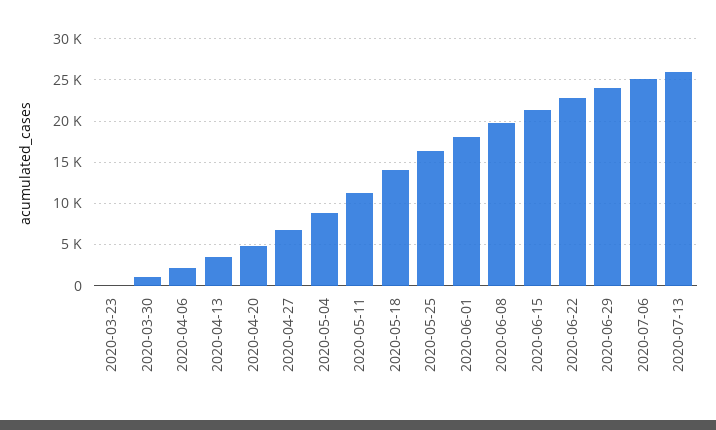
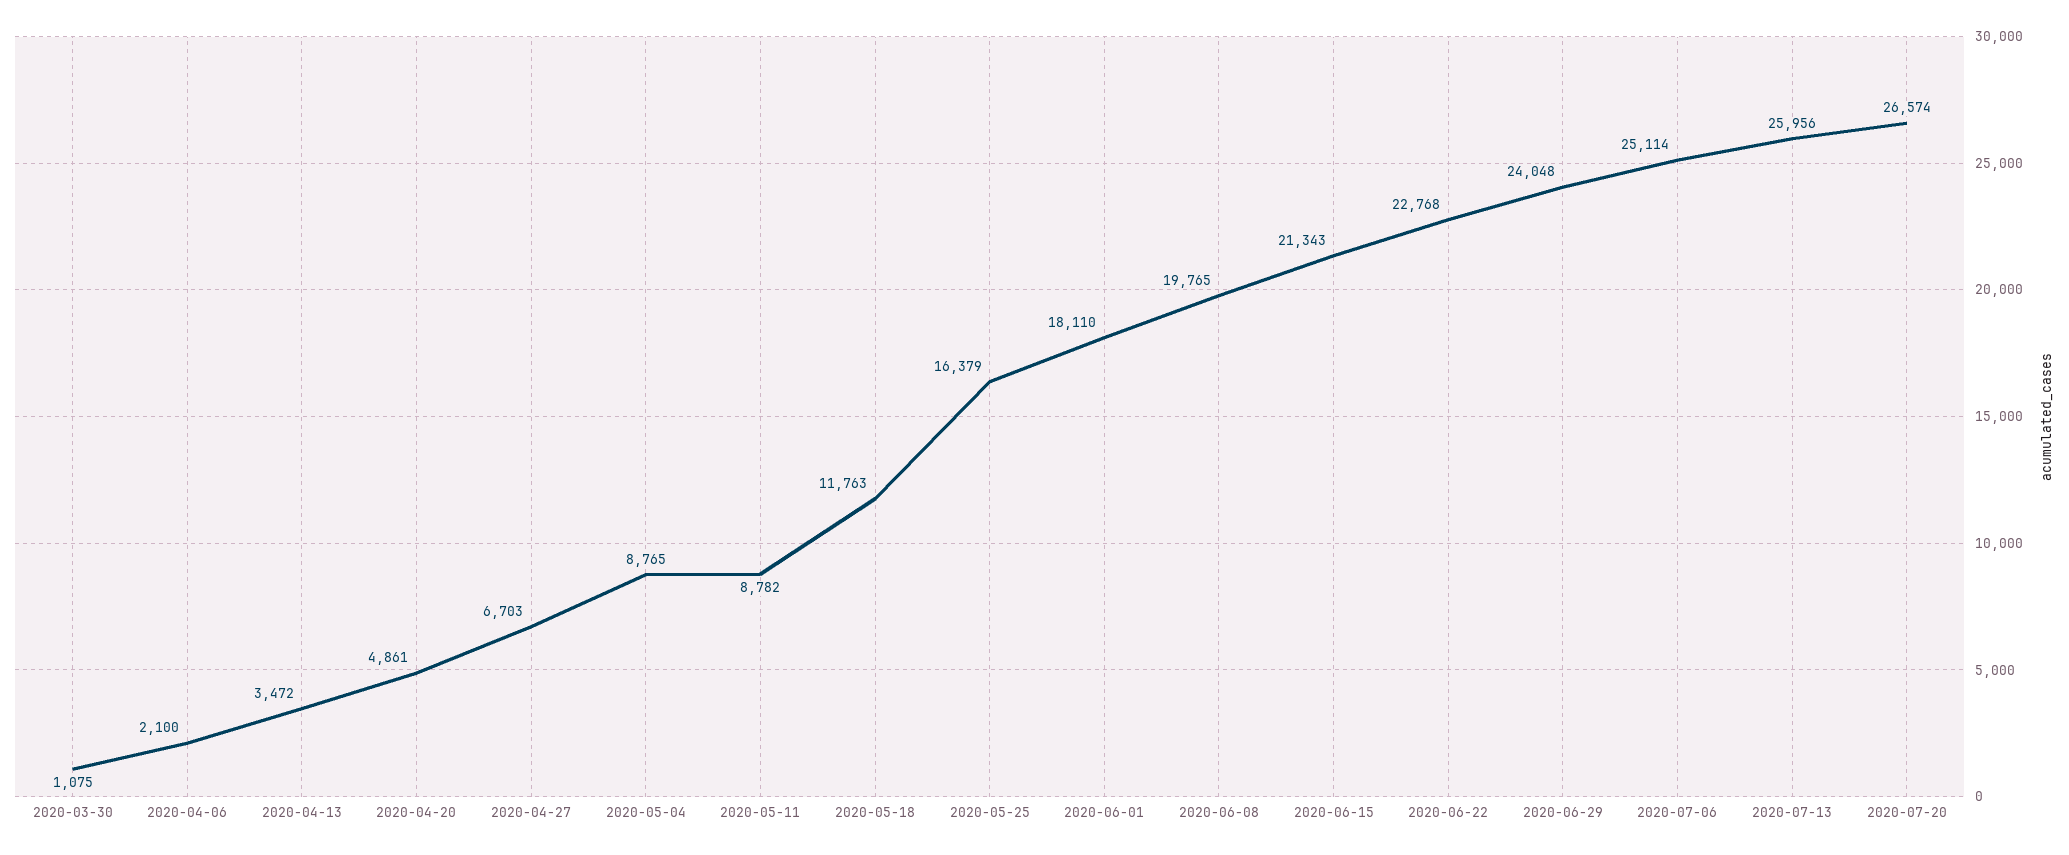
2020-03-23: 0 -> none
2020-05-11: 11000 -> 8782
2020-05-18: 14000 -> 11763
2020-07-20: none -> 26574

